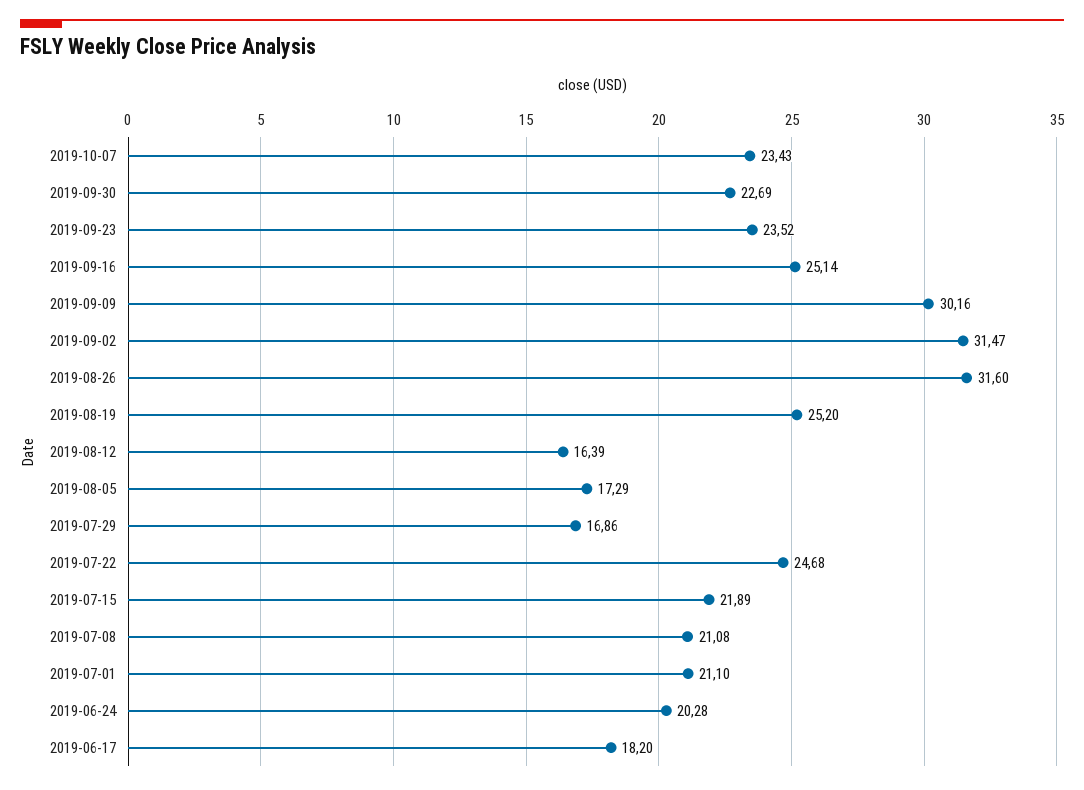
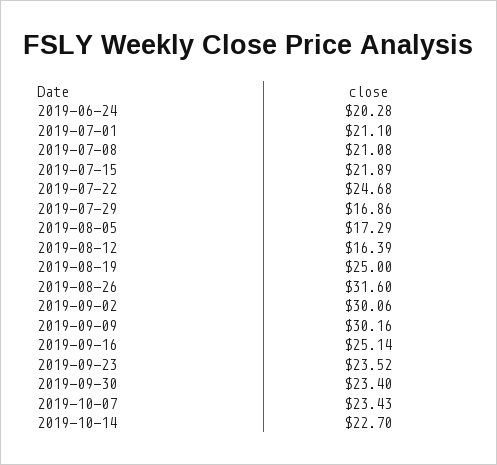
2019-09-30: 22.69 -> 23.4
2019-09-02: 31.47 -> 30.06
2019-08-19: 25.2 -> 25
2019-06-17: 18.2 -> none
2019-10-14: none -> 22.7

